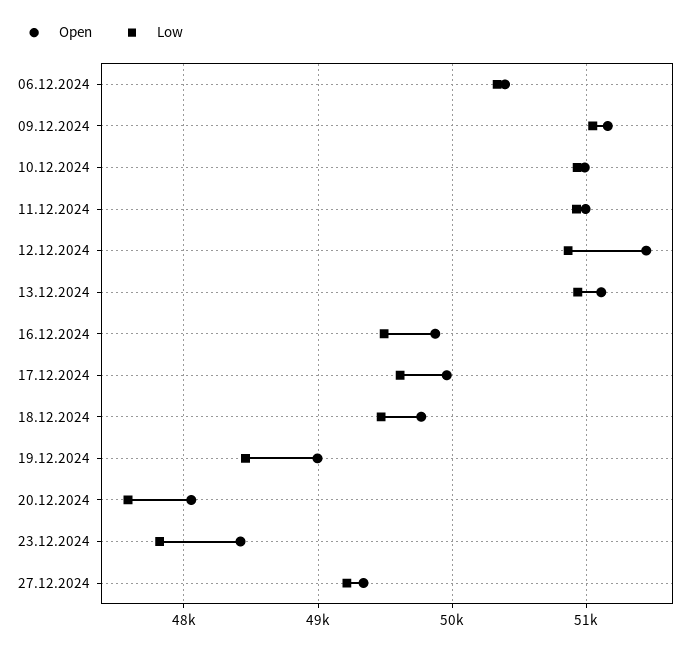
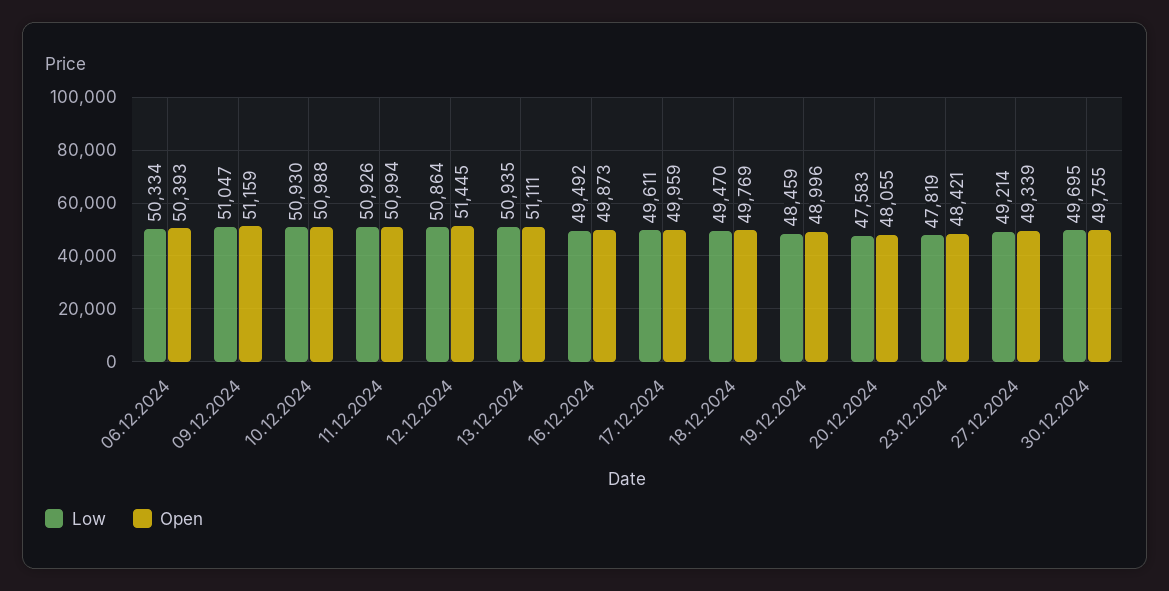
Low, 30.12.2024: none -> 49695
Open, 30.12.2024: none -> 49755

